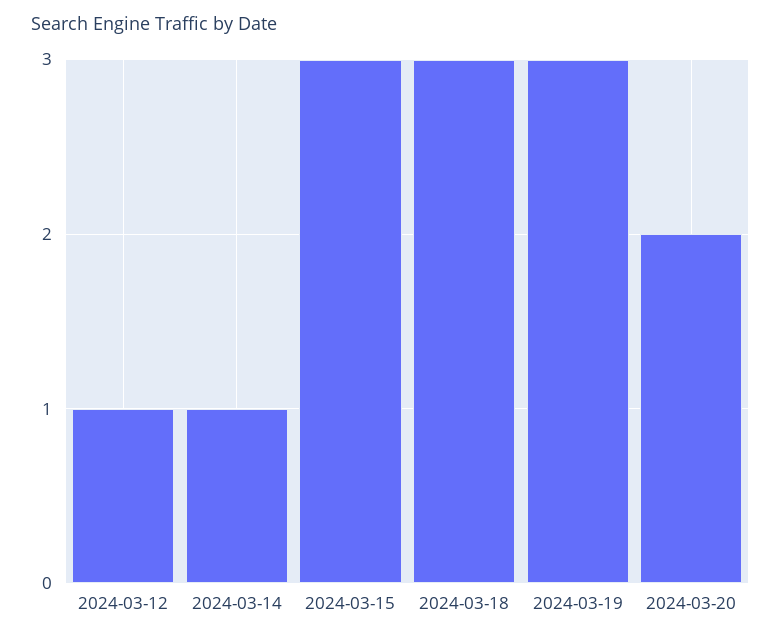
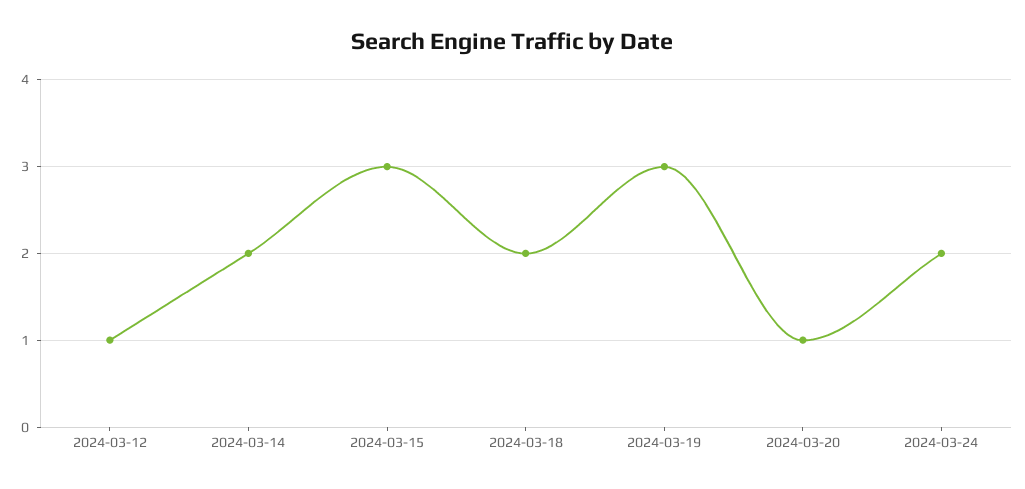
2024-03-14: 1 -> 2
2024-03-18: 3 -> 2
2024-03-20: 2 -> 1
2024-03-24: none -> 2

